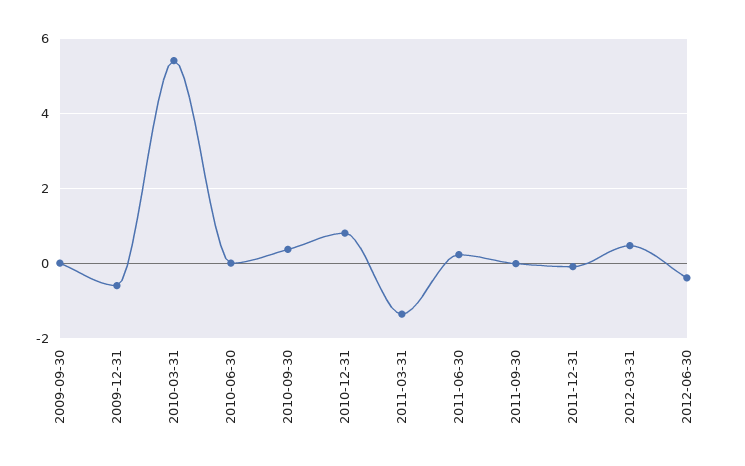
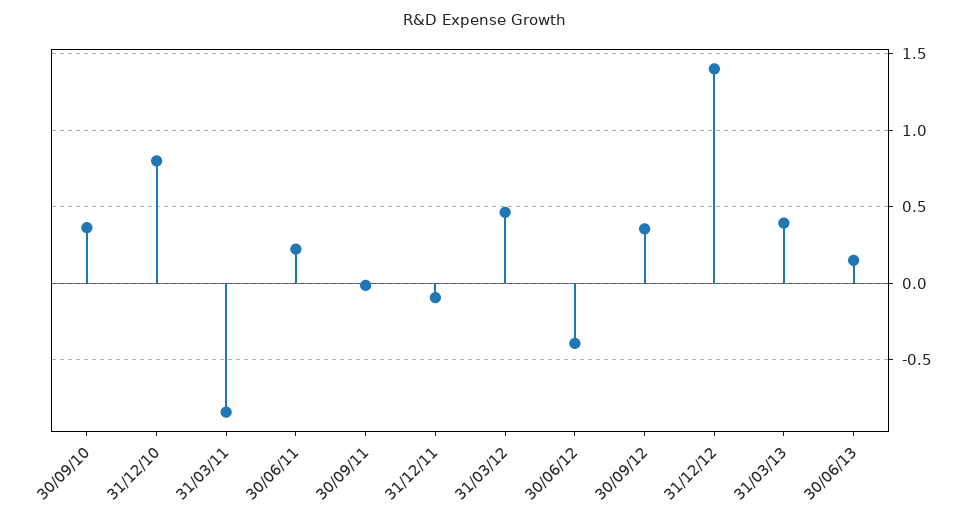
2009-09-30: 0 -> none
2009-12-31: -0.6 -> none
2010-03-31: 5.4 -> none
2010-06-30: 0 -> none
2011-03-31: -1.4 -> -0.85
30/09/12: none -> 0.35
31/12/12: none -> 1.4
31/03/13: none -> 0.4
30/06/13: none -> 0.15

